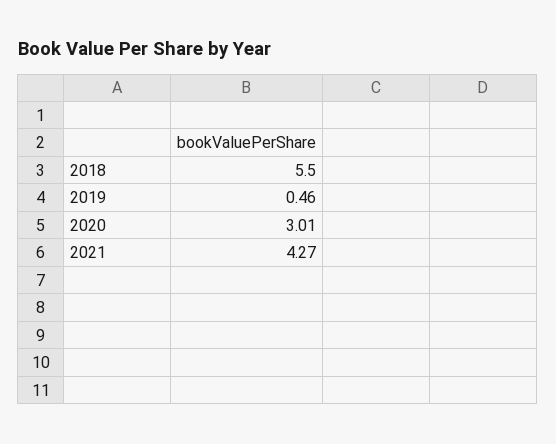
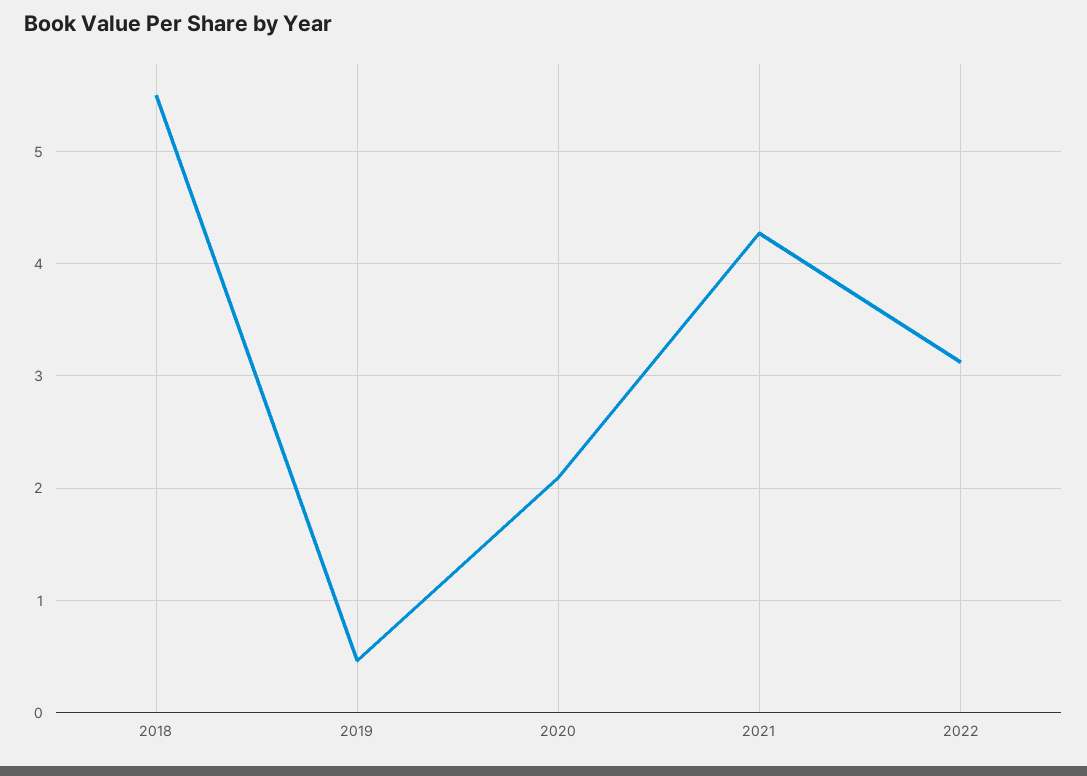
2020: 3.01 -> 2.1
2022: none -> 3.1

